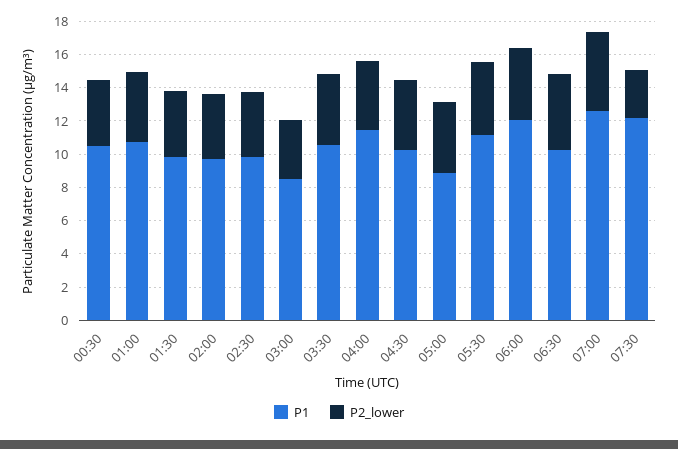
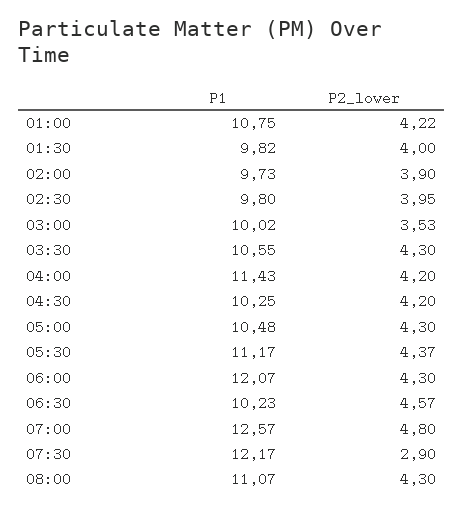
P1, 00:30: 10.5 -> none
P2_lower, 00:30: 4 -> none
P1, 03:00: 8.5 -> 10.02
P1, 05:00: 9 -> 10.48
P1, 08:00: none -> 11.07
P2_lower, 08:00: none -> 4.3

